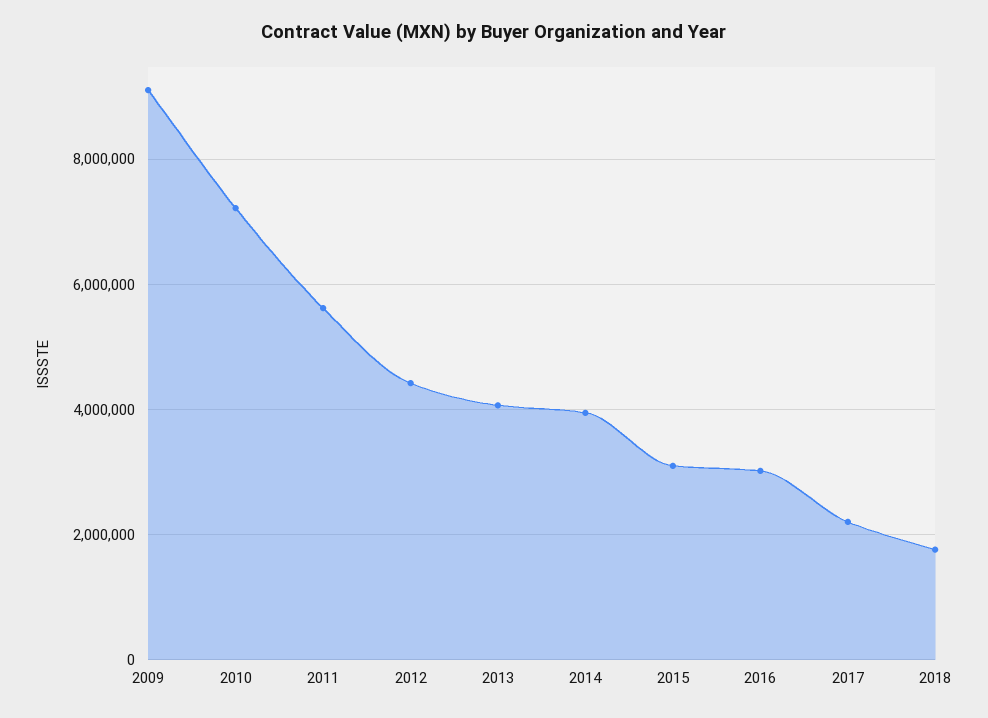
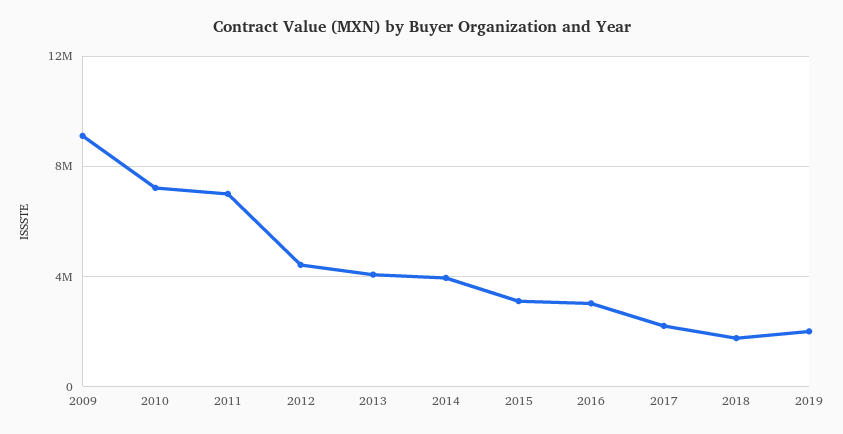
2011: 5600000 -> 7000000
2019: none -> 2000000

